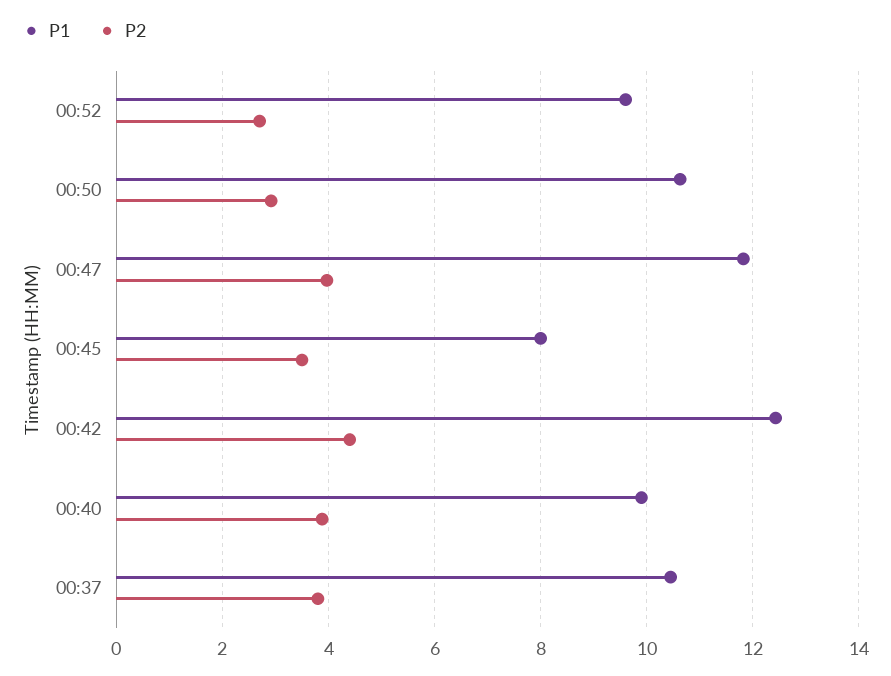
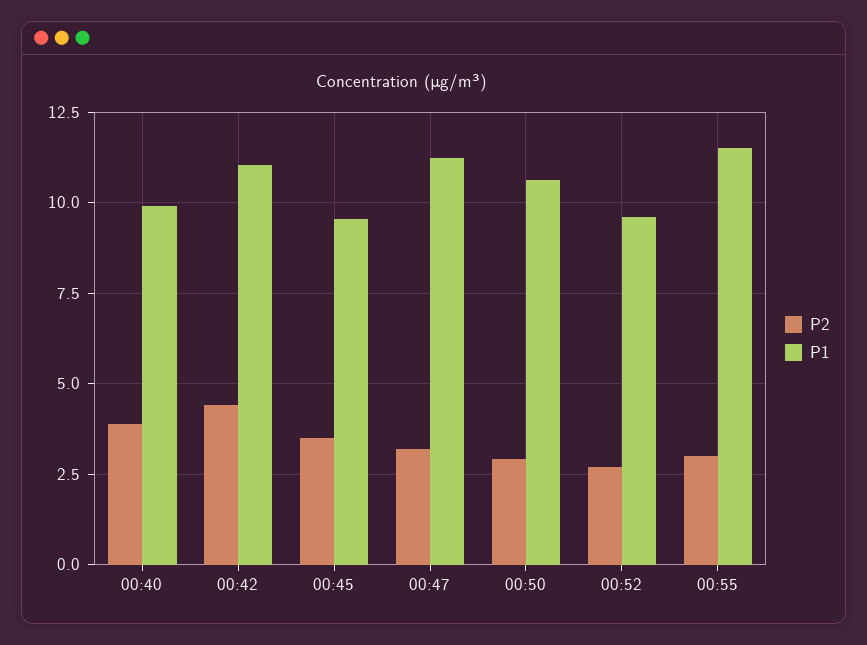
P1, 00:47: 11.8 -> 11.25
P2, 00:47: 4 -> 3.25
P1, 00:45: 8 -> 9.5
P1, 00:42: 12.4 -> 11
P1, 00:37: 10.4 -> none
P2, 00:37: 3.8 -> none
P2, 00:55: none -> 3
P1, 00:55: none -> 11.5

